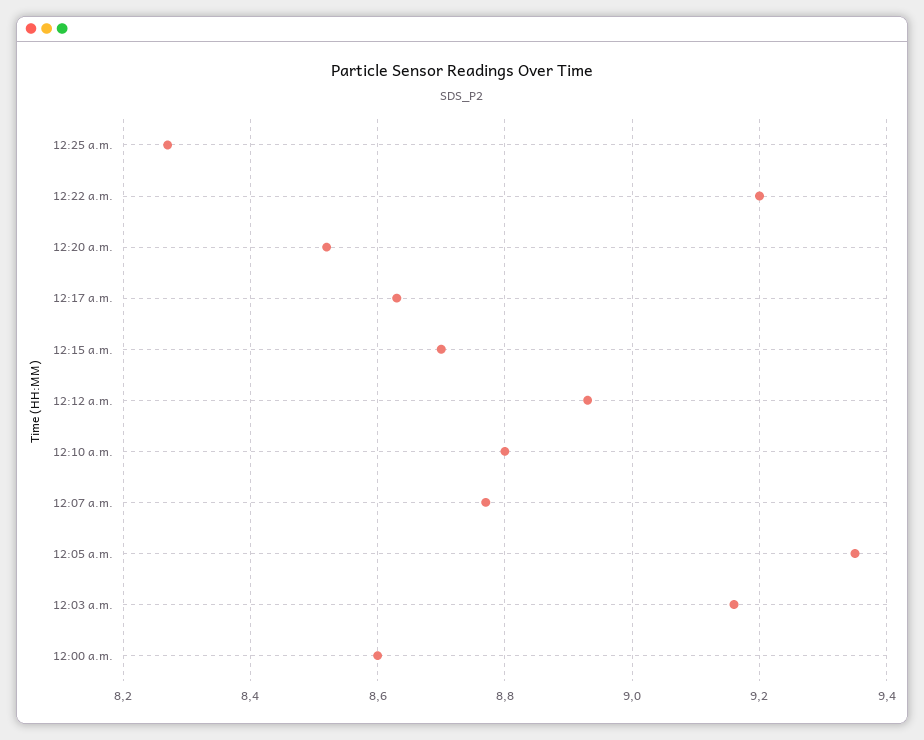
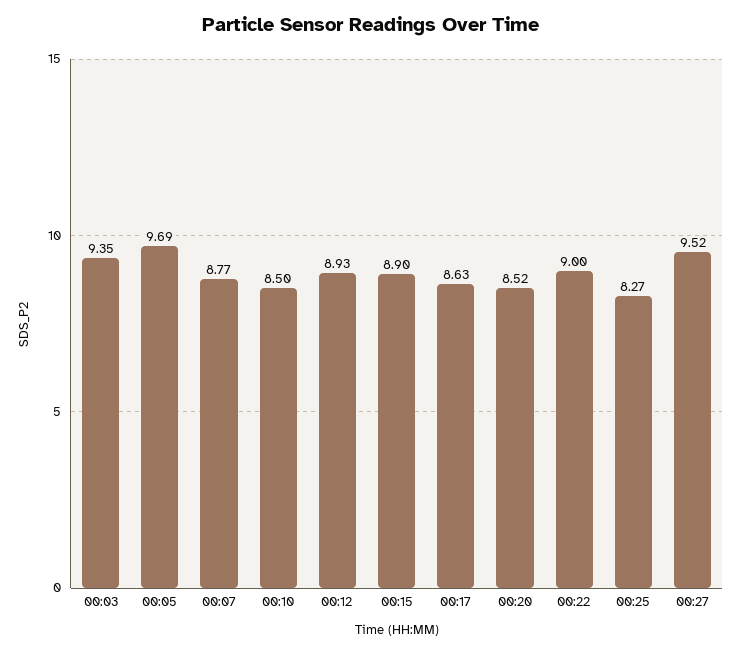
12:22 a.m.: 9.2 -> 9
12:15 a.m.: 8.7 -> 8.9
12:10 a.m.: 8.8 -> 8.5
12:05 a.m.: 9.35 -> 9.69
12:03 a.m.: 9.15 -> 9.35
12:00 a.m.: 8.6 -> none
00:27: none -> 9.52

